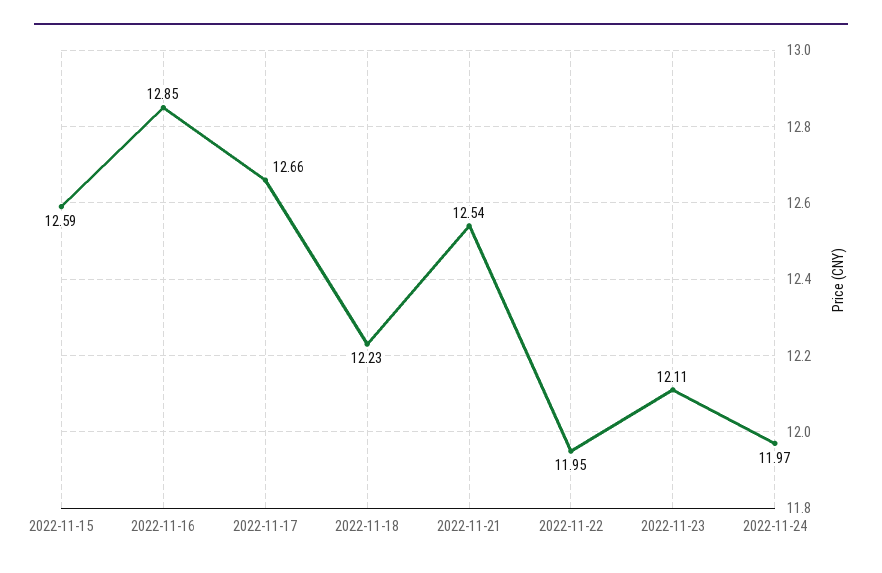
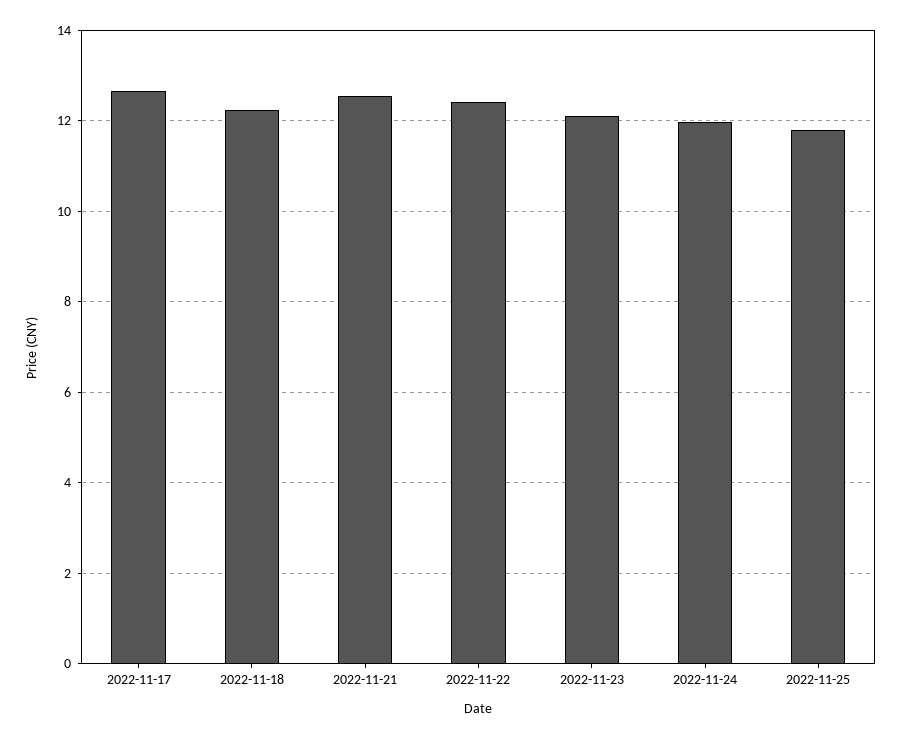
2022-11-15: 12.59 -> none
2022-11-16: 12.85 -> none
2022-11-22: 11.95 -> 12.4
2022-11-25: none -> 11.8

